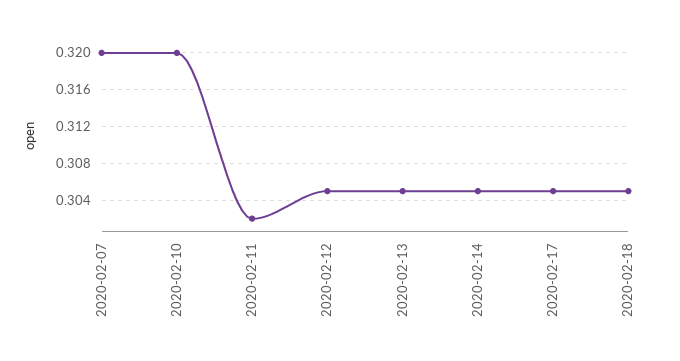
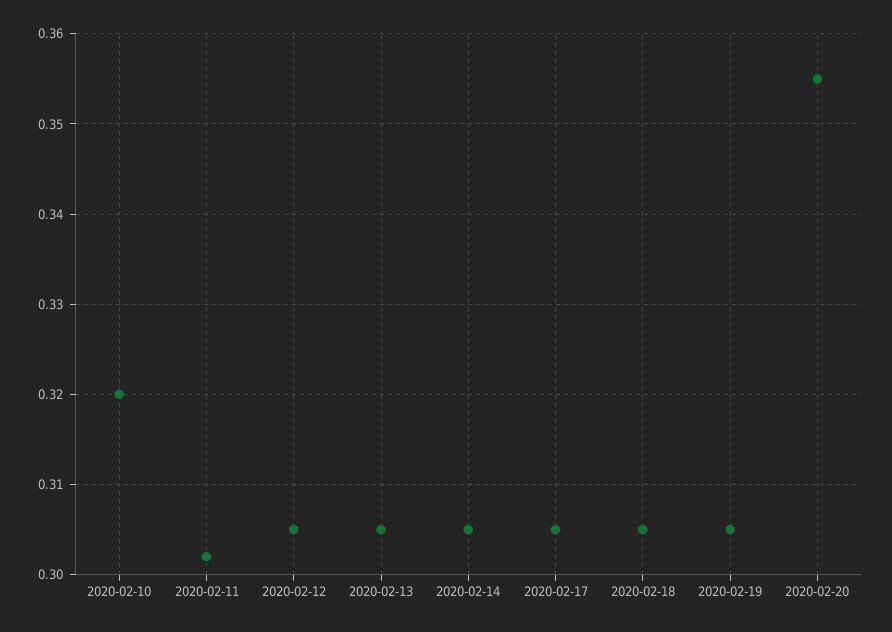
2020-02-07: 0.32 -> none
2020-02-19: none -> 0.305
2020-02-20: none -> 0.355

